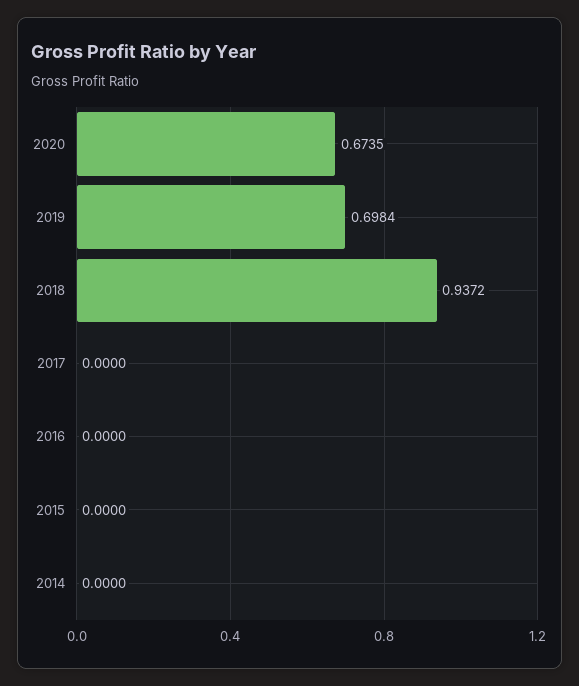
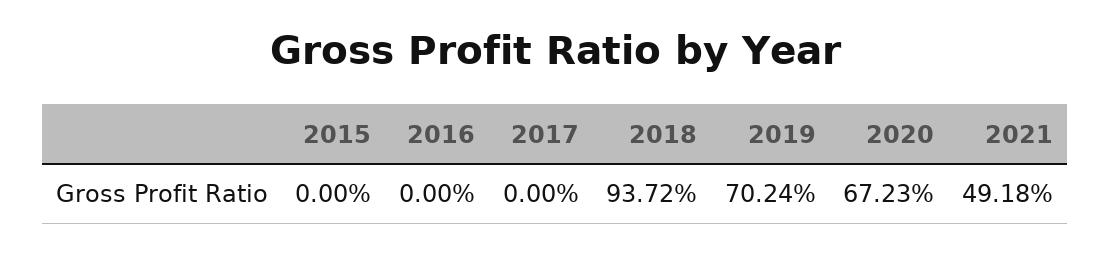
2020: 0.6735 -> 0.6723
2019: 0.6984 -> 0.7024
2014: 0 -> none
2021: none -> 0.4918

